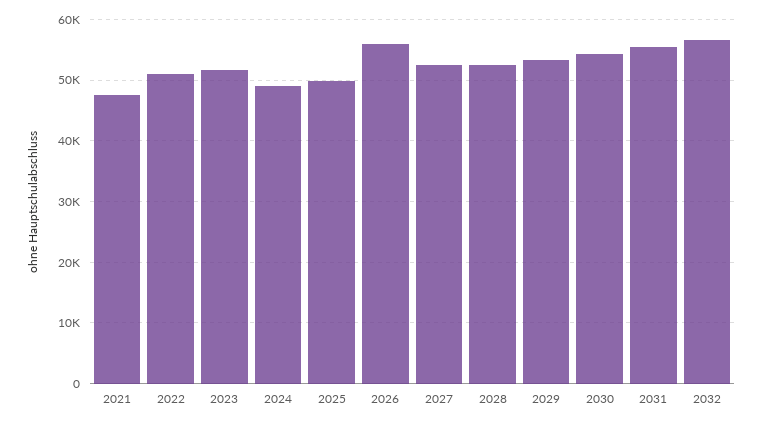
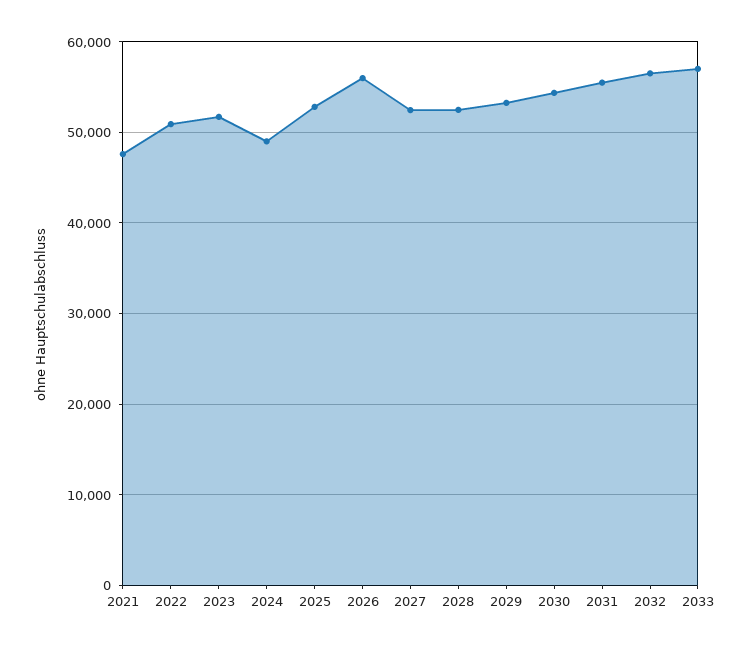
2025: 50000 -> 53000
2033: none -> 57000

